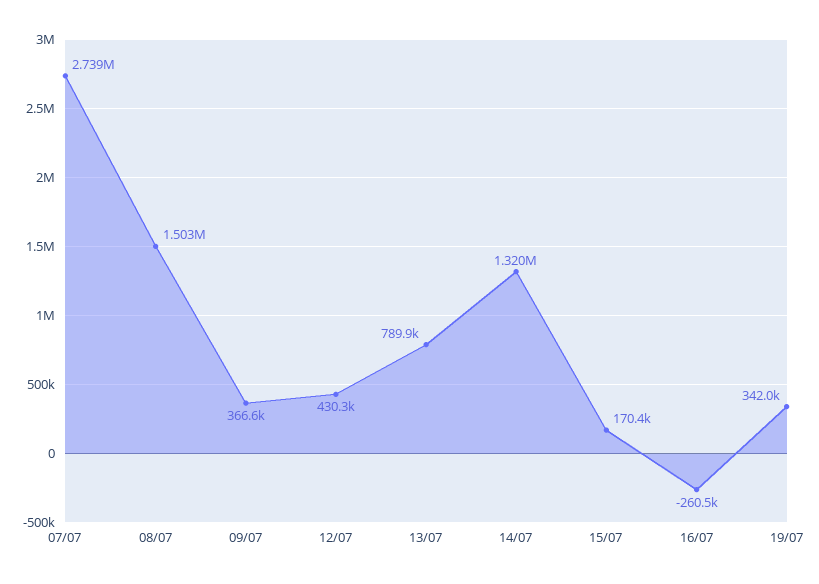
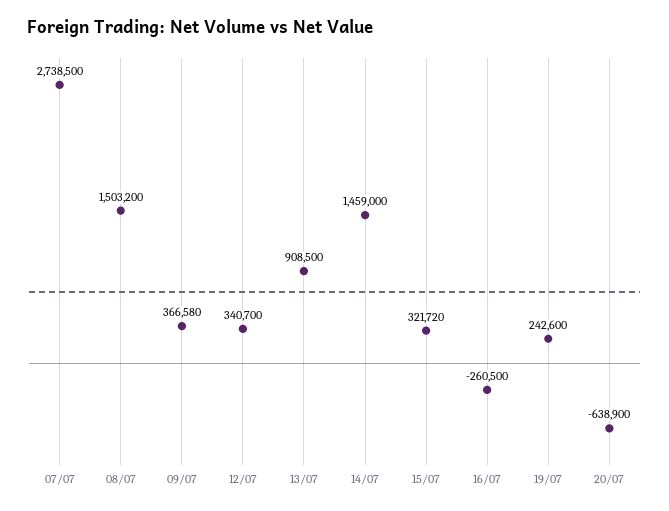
12/07: 430300 -> 340700
13/07: 789900 -> 908500
14/07: 1320000 -> 1459000
15/07: 170400 -> 321720
19/07: 342000 -> 242600
20/07: none -> -638900

